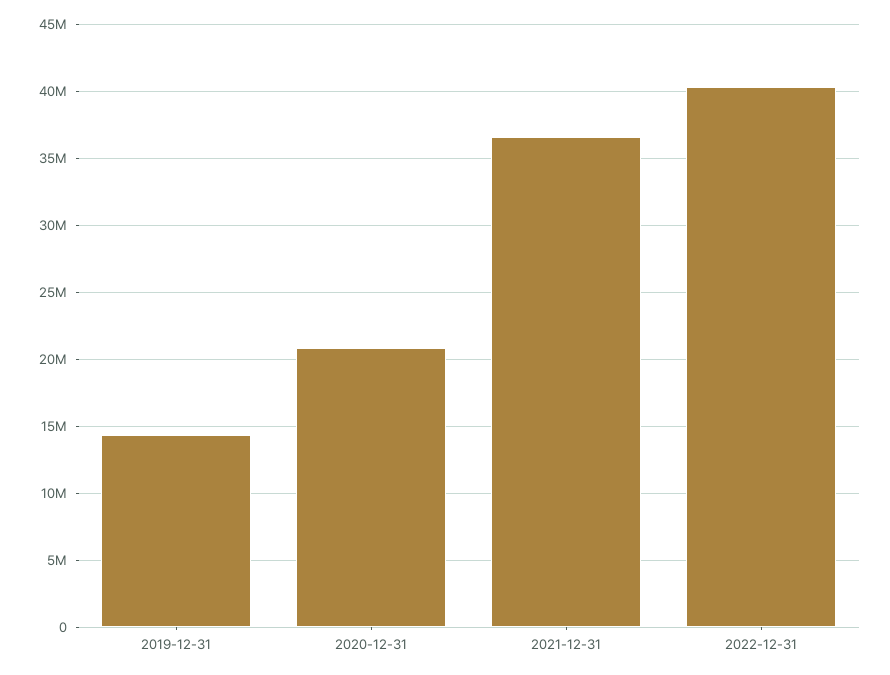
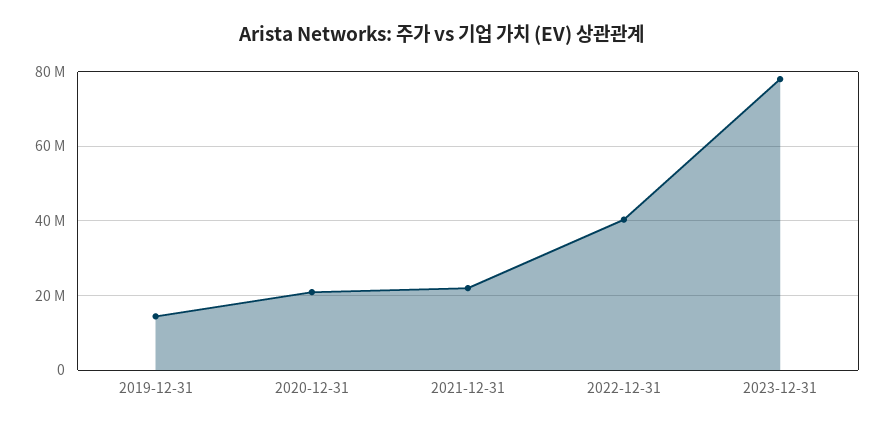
2021-12-31: 36500000 -> 22000000
2023-12-31: none -> 78000000

